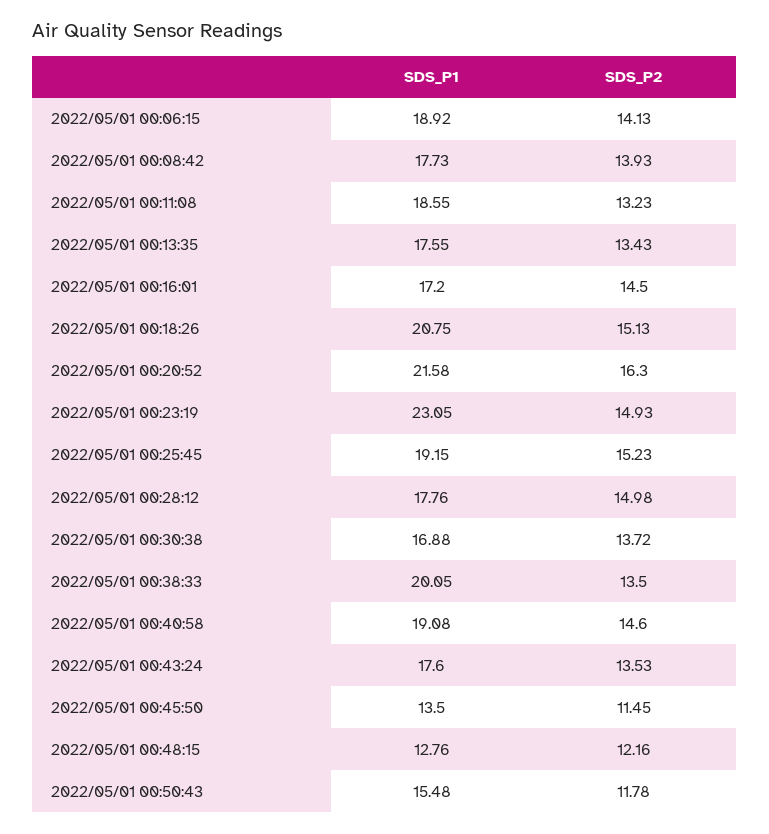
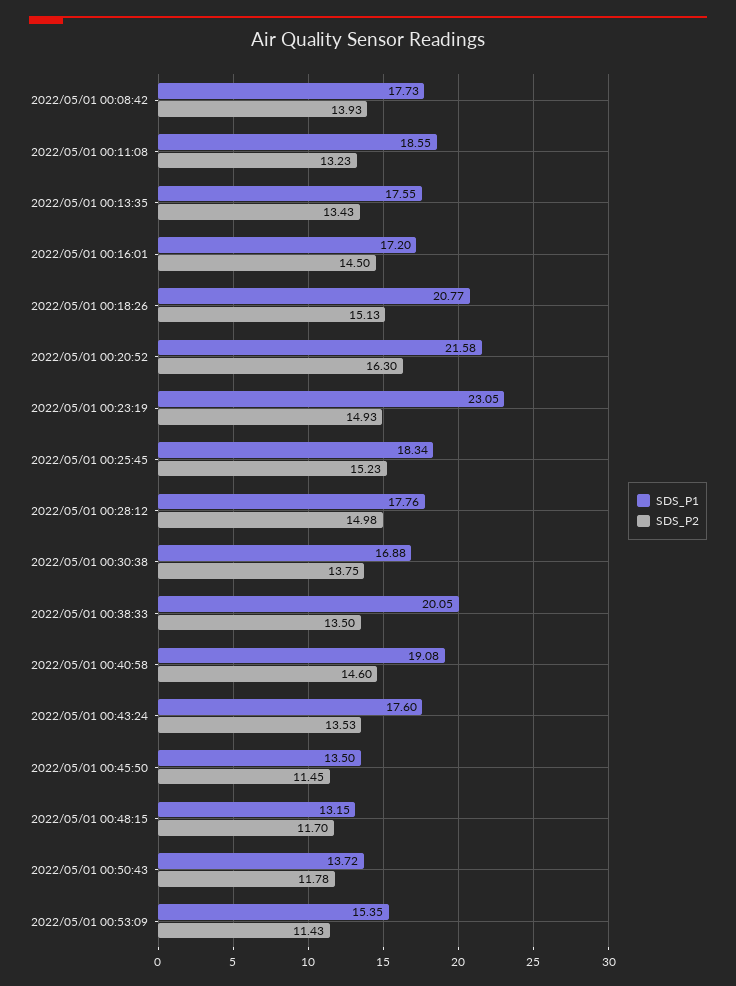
SDS_P1, 2022/05/01 00:06:15: 18.92 -> none
SDS_P2, 2022/05/01 00:06:15: 14.13 -> none
SDS_P1, 2022/05/01 00:18:26: 20.75 -> 20.77
SDS_P1, 2022/05/01 00:25:45: 19.15 -> 18.34
SDS_P2, 2022/05/01 00:30:38: 13.72 -> 13.75
SDS_P1, 2022/05/01 00:48:15: 12.76 -> 13.15
SDS_P2, 2022/05/01 00:48:15: 12.16 -> 11.7
SDS_P1, 2022/05/01 00:50:43: 15.48 -> 13.72
SDS_P1, 2022/05/01 00:53:09: none -> 15.35
SDS_P2, 2022/05/01 00:53:09: none -> 11.43

